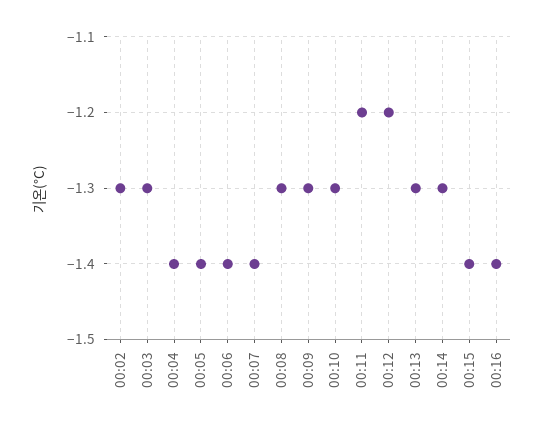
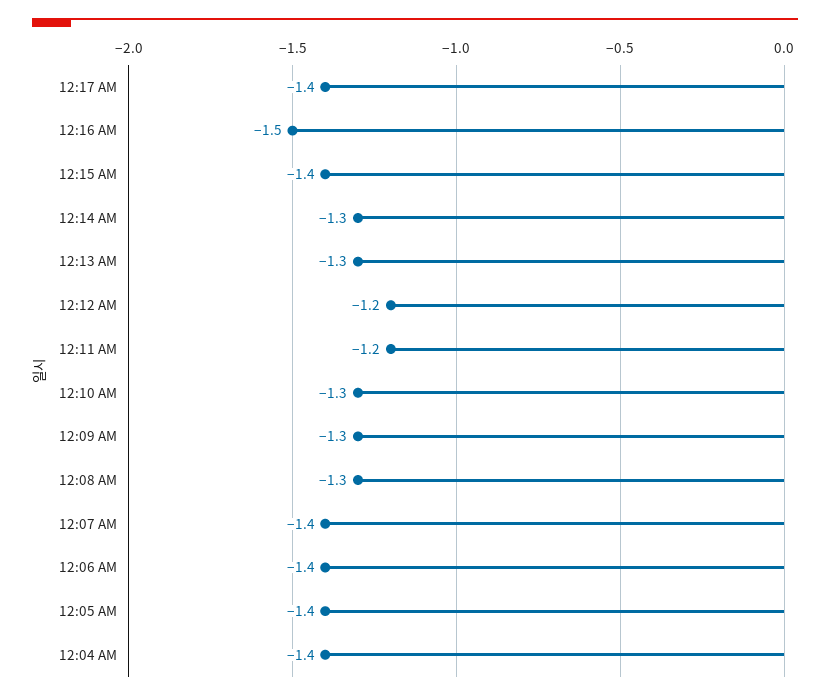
00:02: -1.3 -> none
00:03: -1.3 -> none
00:16: -1.4 -> -1.5
12:17 AM: none -> -1.4

